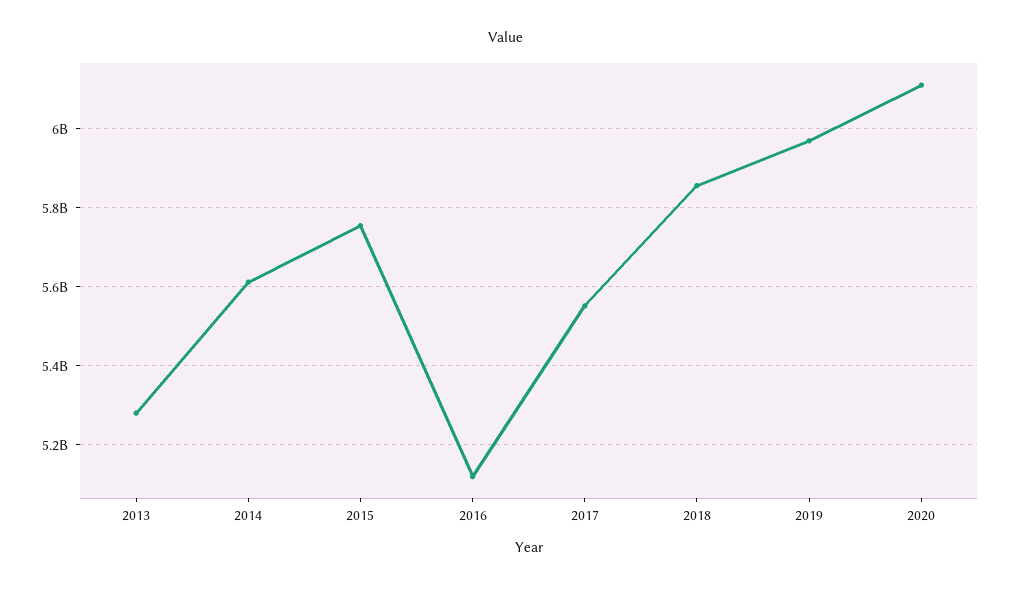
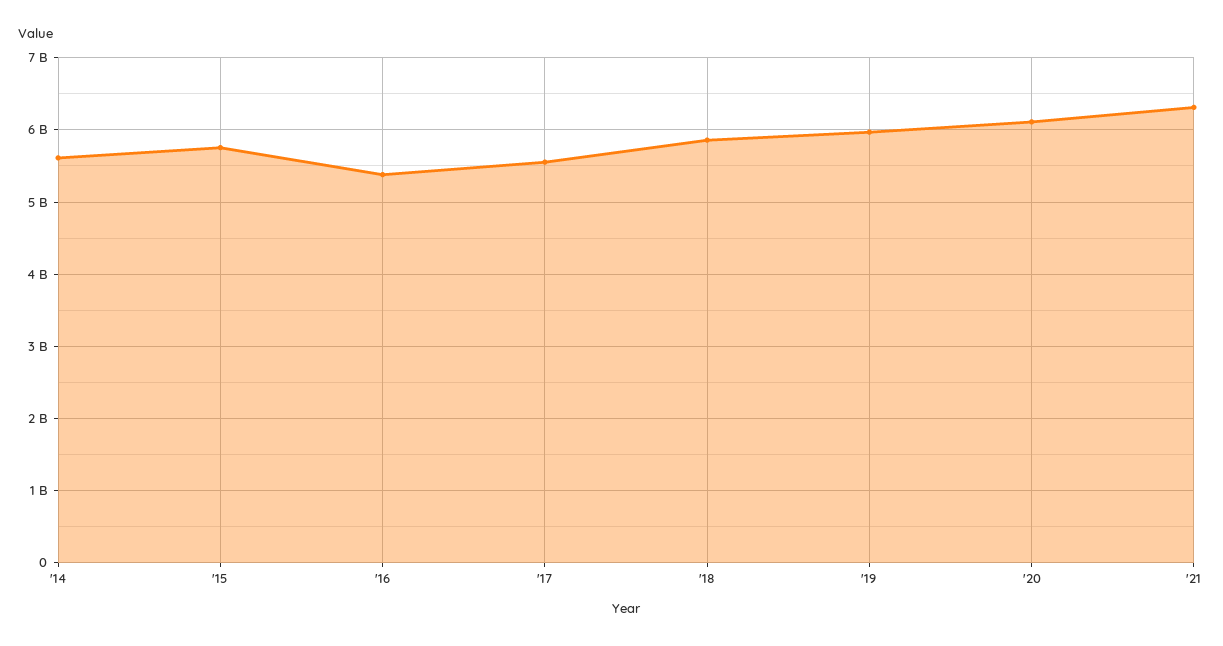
2013: 5280000000 -> none
2016: 5120000000 -> 5400000000
'21: none -> 6300000000

